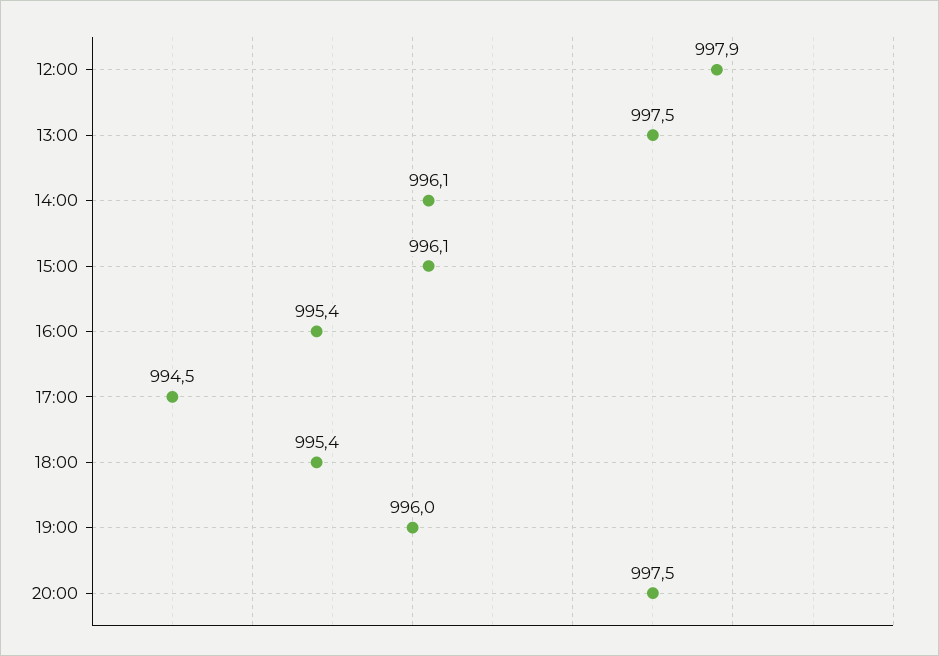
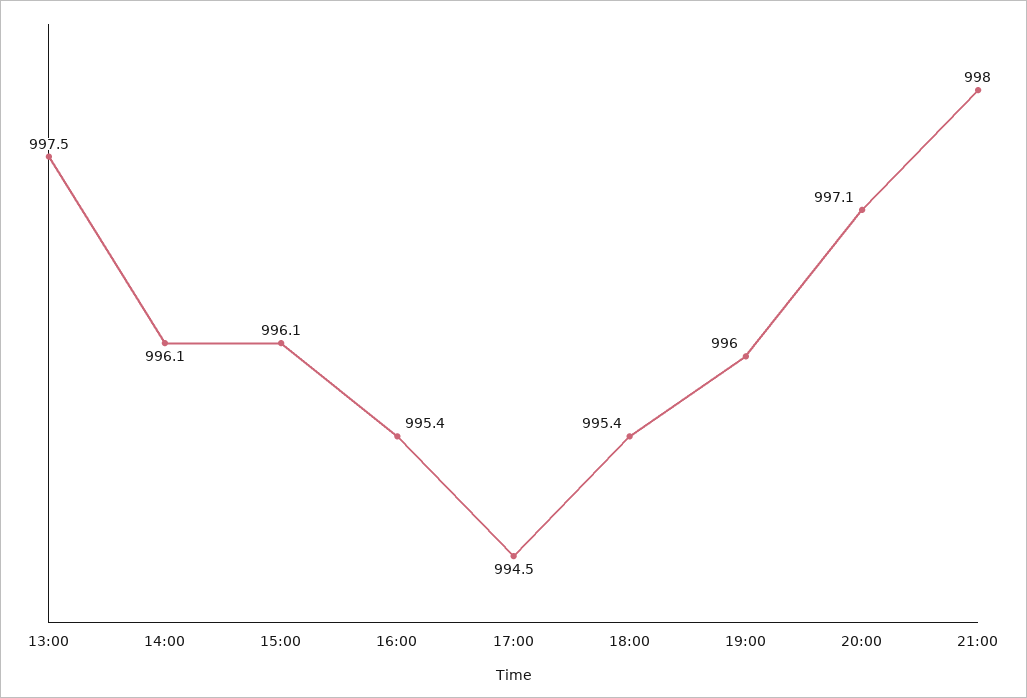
12:00: 997.9 -> none
20:00: 997.5 -> 997.1
21:00: none -> 998

